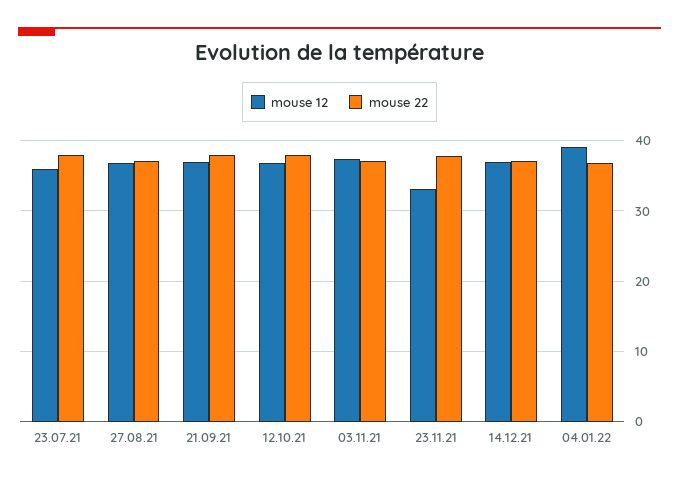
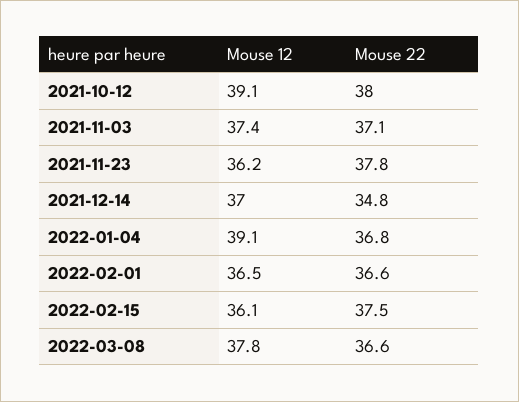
mouse 12, 23.07.21: 36 -> none
mouse 22, 23.07.21: 38 -> none
mouse 12, 27.08.21: 37 -> none
mouse 22, 27.08.21: 37 -> none
mouse 12, 21.09.21: 37 -> none
mouse 22, 21.09.21: 38 -> none
mouse 12, 12.10.21: 37 -> 39.1
mouse 12, 23.11.21: 33 -> 36.2
mouse 22, 14.12.21: 37 -> 34.8
mouse 12, 2022-02-01: none -> 36.5
mouse 22, 2022-02-01: none -> 36.6
mouse 12, 2022-02-15: none -> 36.1
mouse 22, 2022-02-15: none -> 37.5
mouse 12, 2022-03-08: none -> 37.8
mouse 22, 2022-03-08: none -> 36.6

